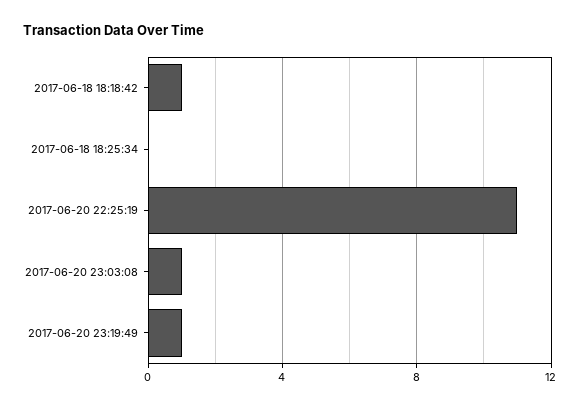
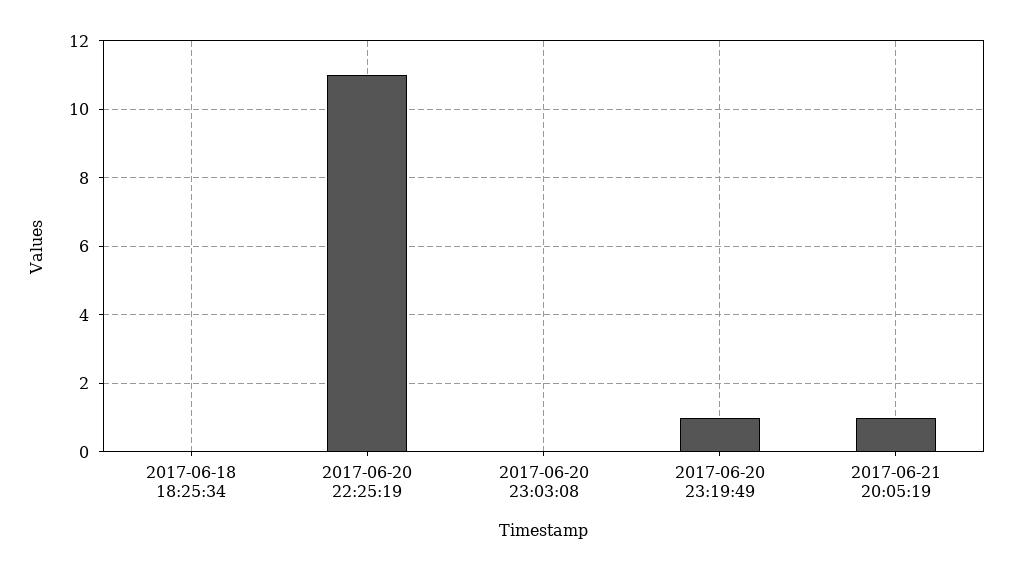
2017-06-18 18:18:42: 1 -> none
2017-06-20 23:03:08: 1 -> 0
2017-06-21 20:05:19: none -> 1

